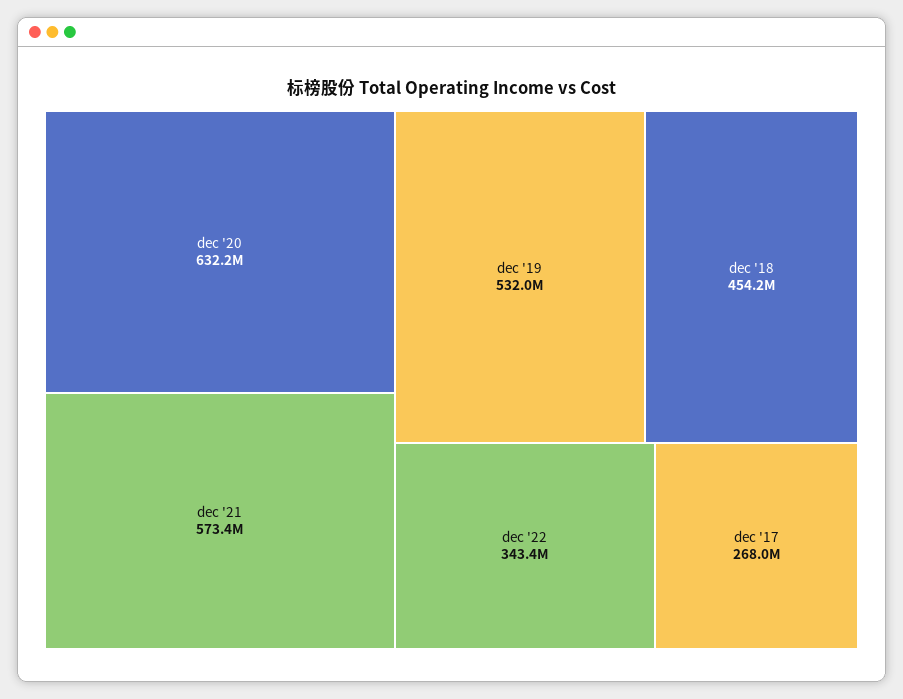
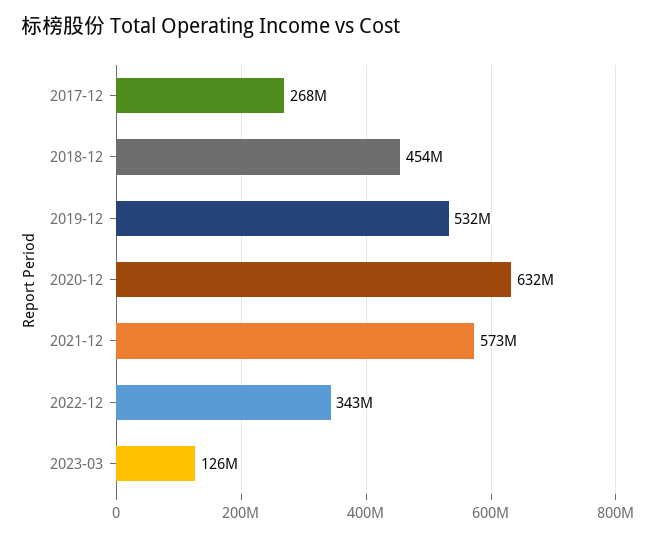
2023-03: none -> 126000000

